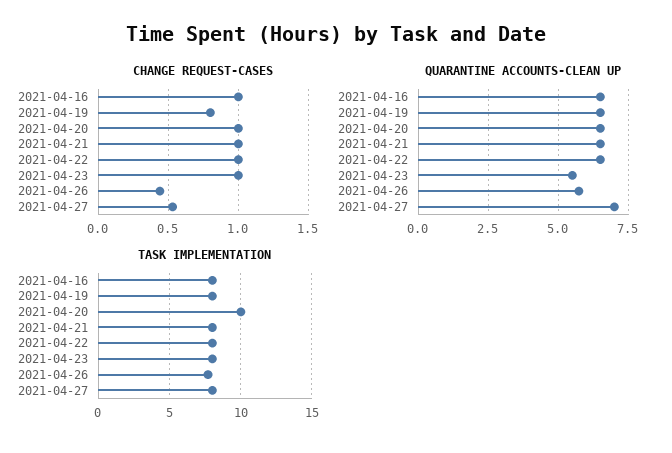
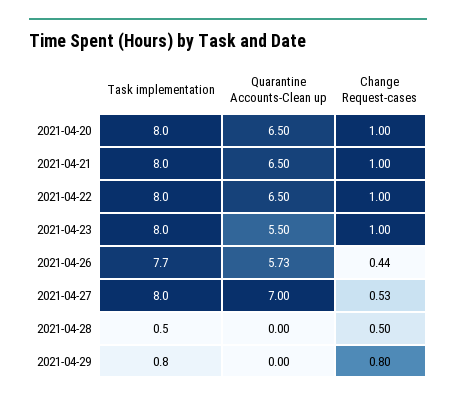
CHANGE REQUEST-CASES, 2021-04-16: 1 -> none
CHANGE REQUEST-CASES, 2021-04-19: 0.8 -> none
QUARANTINE ACCOUNTS-CLEAN UP, 2021-04-16: 6.5 -> none
QUARANTINE ACCOUNTS-CLEAN UP, 2021-04-19: 6.5 -> none
TASK IMPLEMENTATION, 2021-04-16: 8 -> none
TASK IMPLEMENTATION, 2021-04-19: 8 -> none
TASK IMPLEMENTATION, 2021-04-20: 10 -> 8
TASK IMPLEMENTATION, 2021-04-28: none -> 0.5
QUARANTINE ACCOUNTS-CLEAN UP, 2021-04-28: none -> 0
CHANGE REQUEST-CASES, 2021-04-28: none -> 0.5
TASK IMPLEMENTATION, 2021-04-29: none -> 0.8
QUARANTINE ACCOUNTS-CLEAN UP, 2021-04-29: none -> 0
CHANGE REQUEST-CASES, 2021-04-29: none -> 0.8

